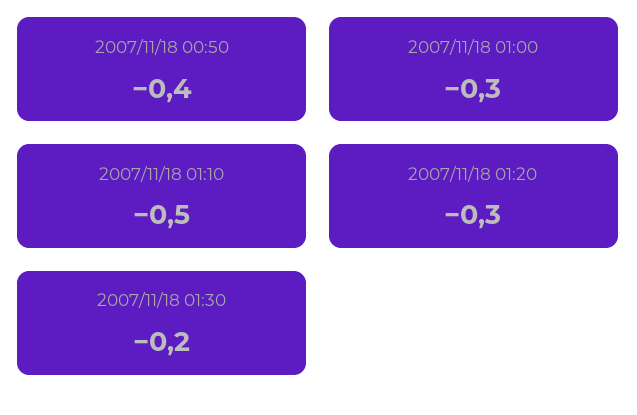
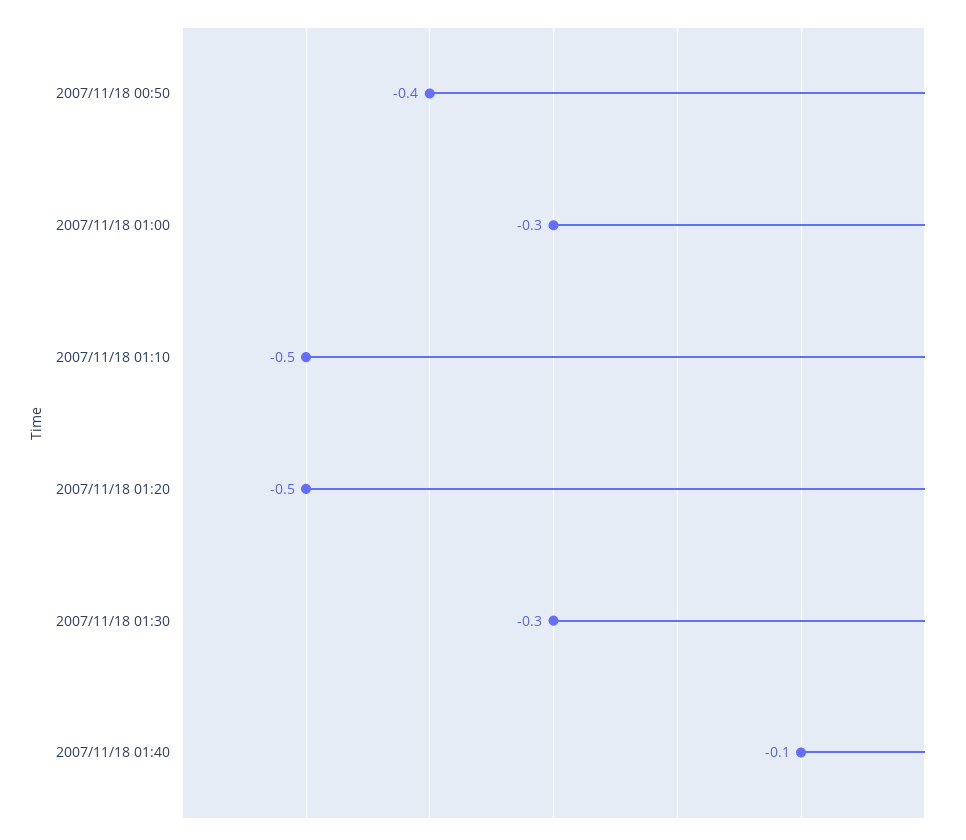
2007/11/18 01:20: -0.3 -> -0.5
2007/11/18 01:30: -0.2 -> -0.3
2007/11/18 01:40: none -> -0.1

